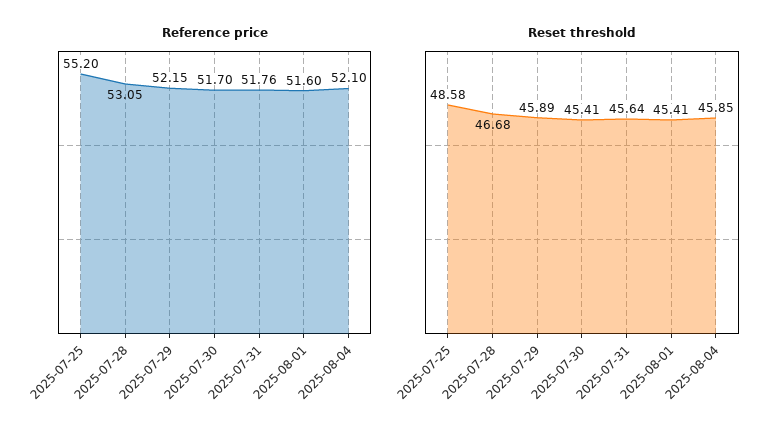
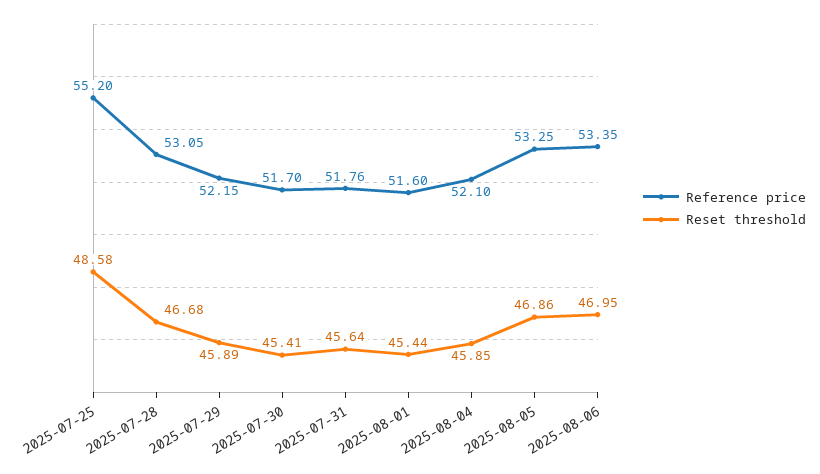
Reset threshold, 2025-08-01: 45.41 -> 45.44
Reference price, 2025-08-05: none -> 53.25
Reset threshold, 2025-08-05: none -> 46.86
Reference price, 2025-08-06: none -> 53.35
Reset threshold, 2025-08-06: none -> 46.95

